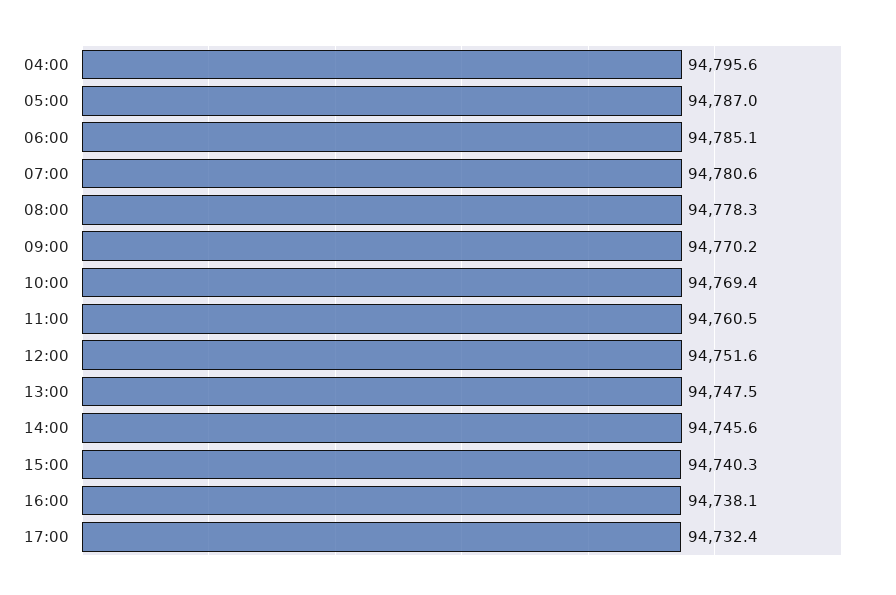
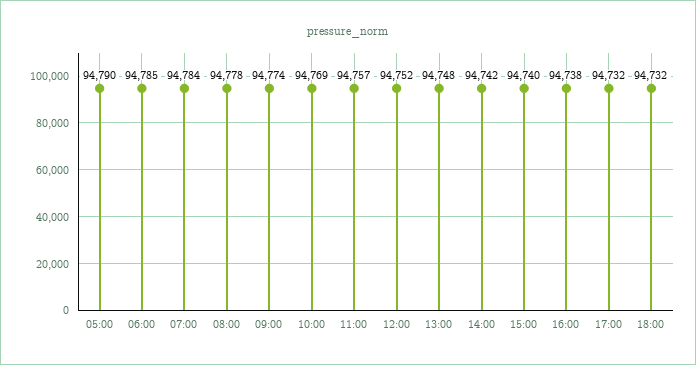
04:00: 94795.6 -> none
05:00: 94787 -> 94790
07:00: 94780.6 -> 94784
09:00: 94770.2 -> 94774
11:00: 94760.5 -> 94757
14:00: 94745.6 -> 94742
18:00: none -> 94732

